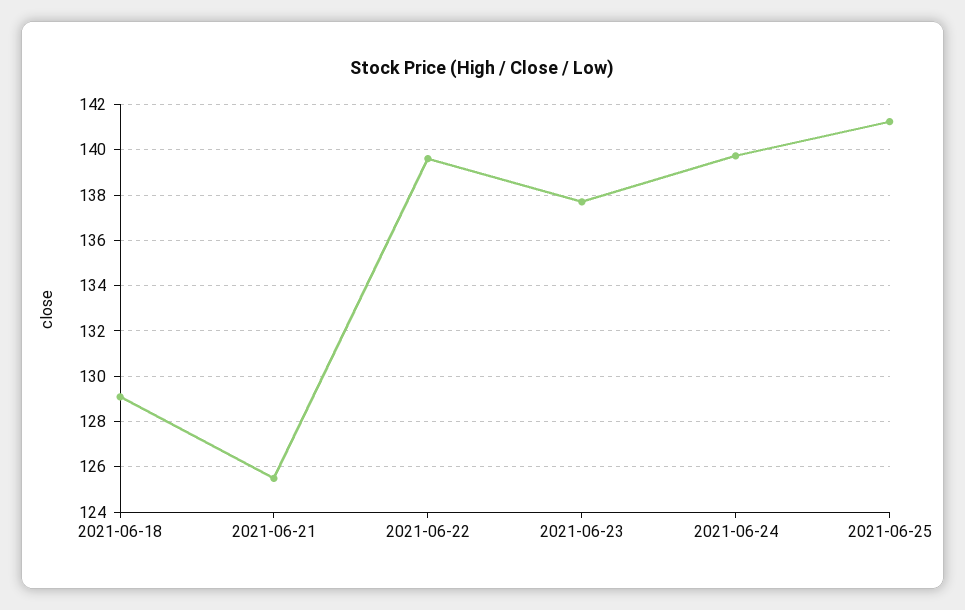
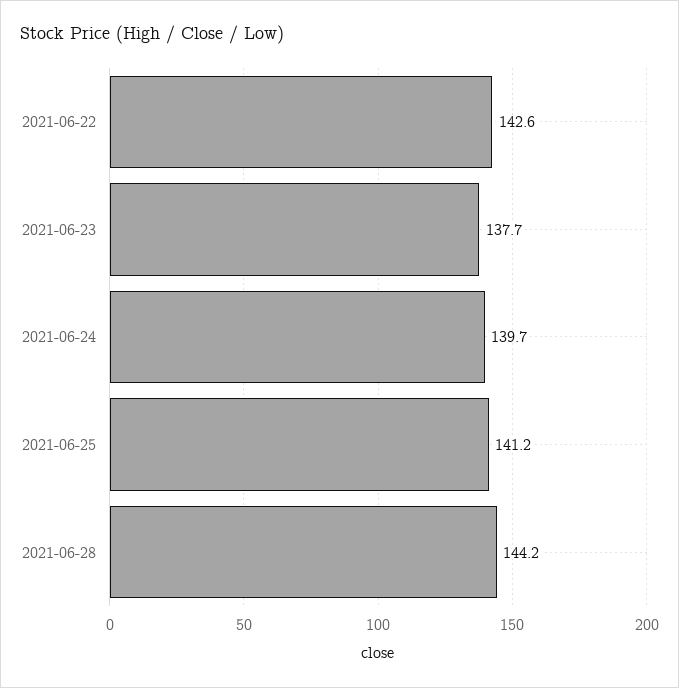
2021-06-18: 129 -> none
2021-06-21: 125.5 -> none
2021-06-22: 139.5 -> 142.6
2021-06-28: none -> 144.2

